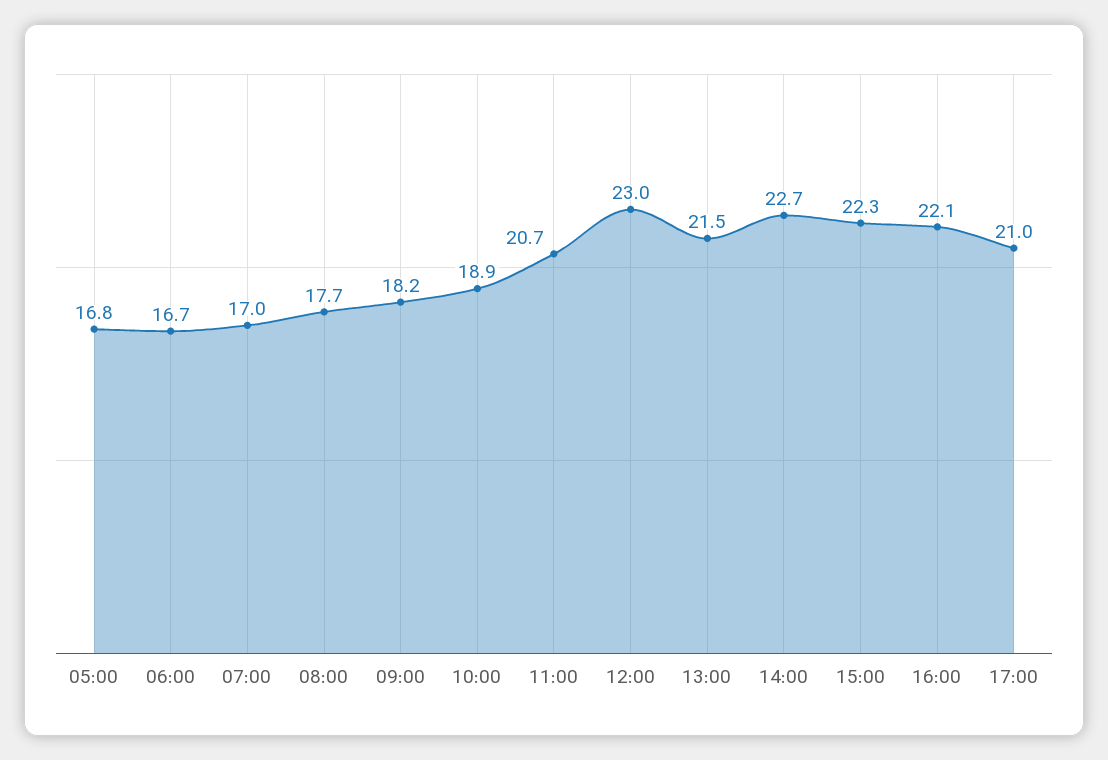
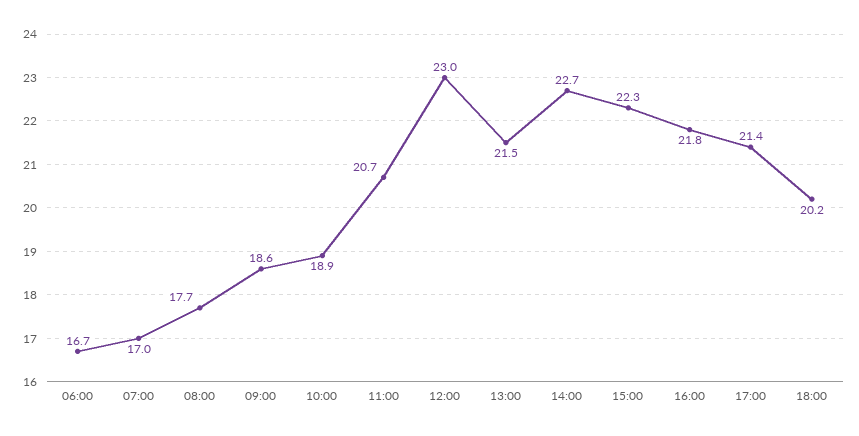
05:00: 16.8 -> none
09:00: 18.2 -> 18.6
16:00: 22.1 -> 21.8
17:00: 21 -> 21.4
18:00: none -> 20.2

